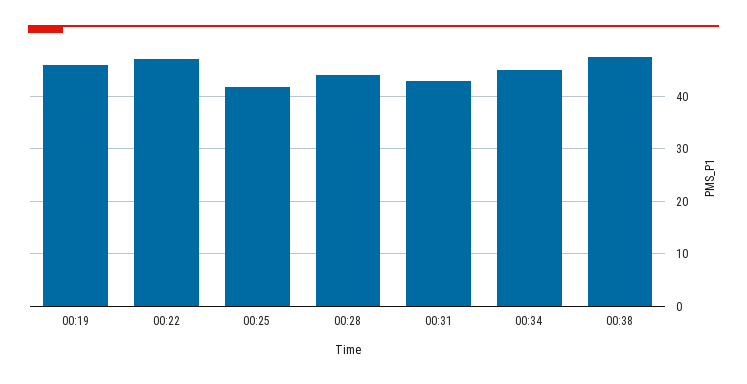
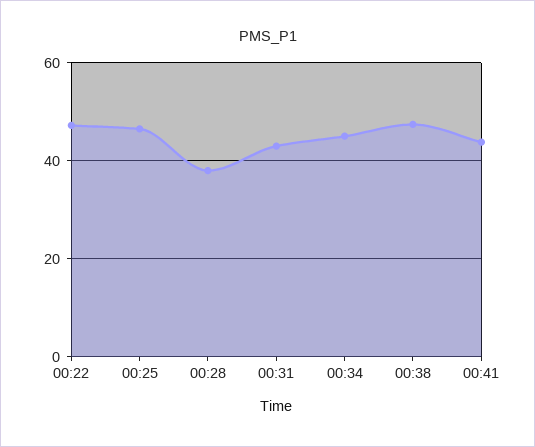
00:19: 46 -> none
00:25: 42 -> 46
00:28: 44 -> 38
00:41: none -> 44

